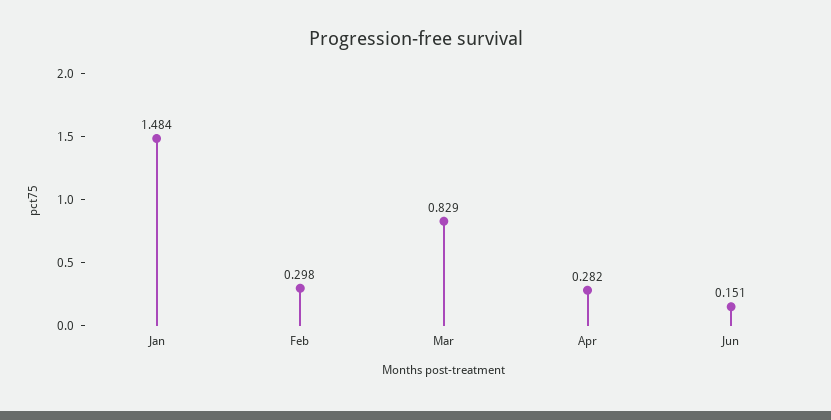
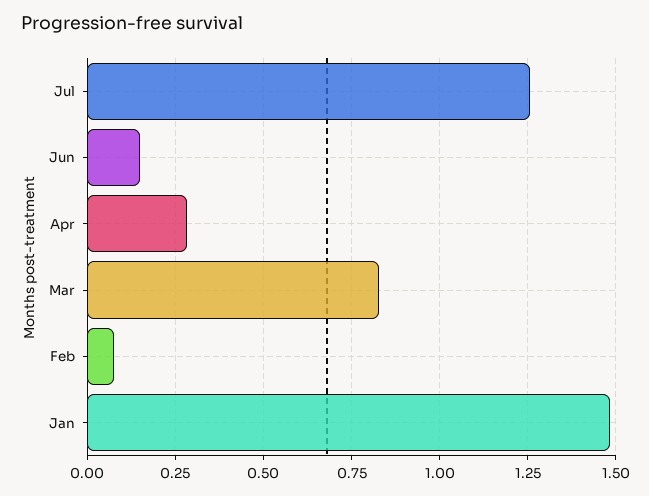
Feb: 0.298 -> 0.075
Jul: none -> 1.25

